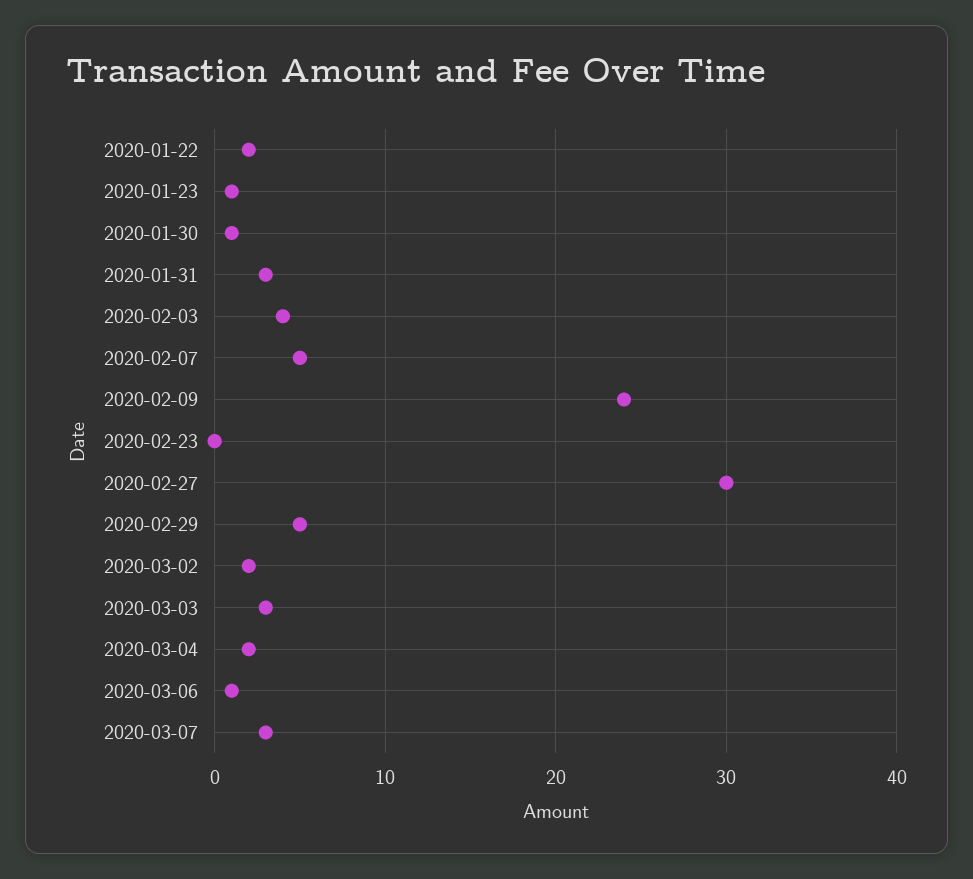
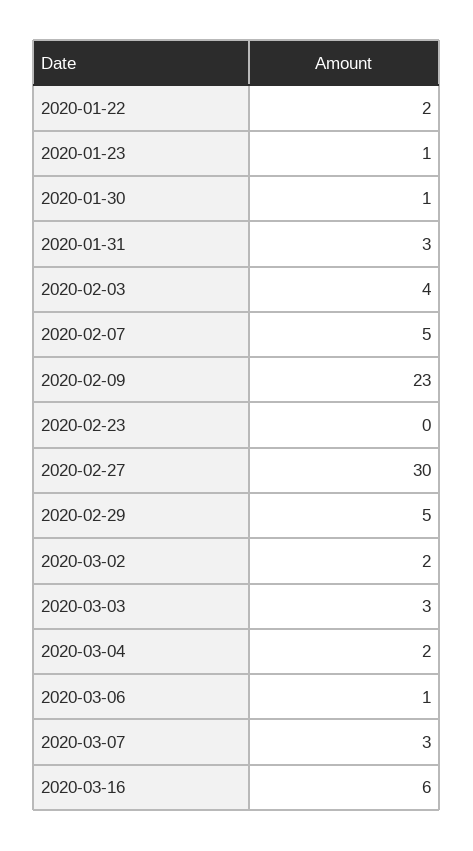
2020-02-09: 24 -> 23
2020-03-16: none -> 6

